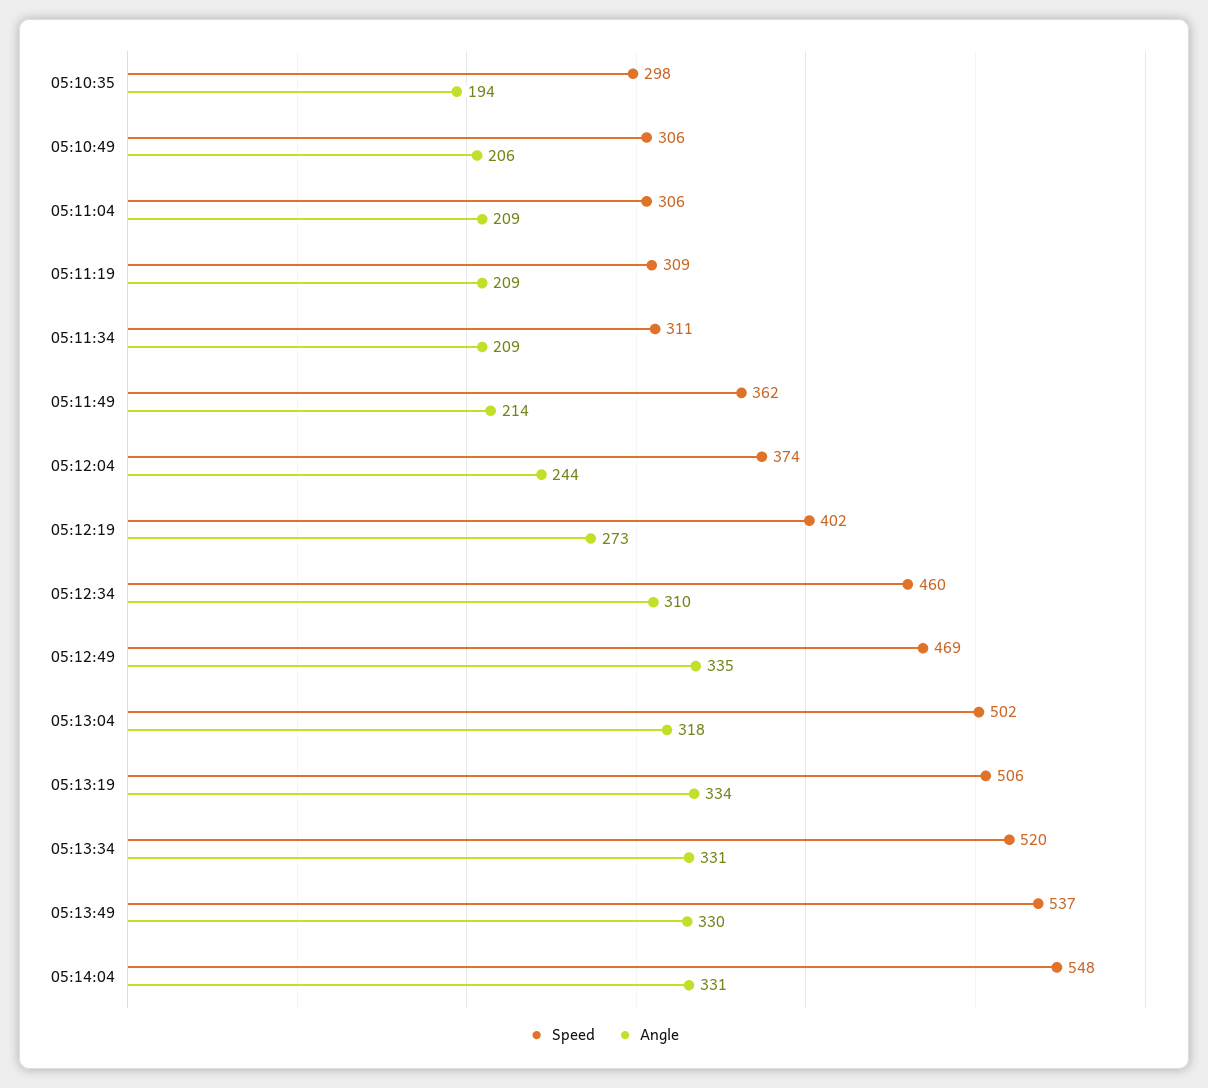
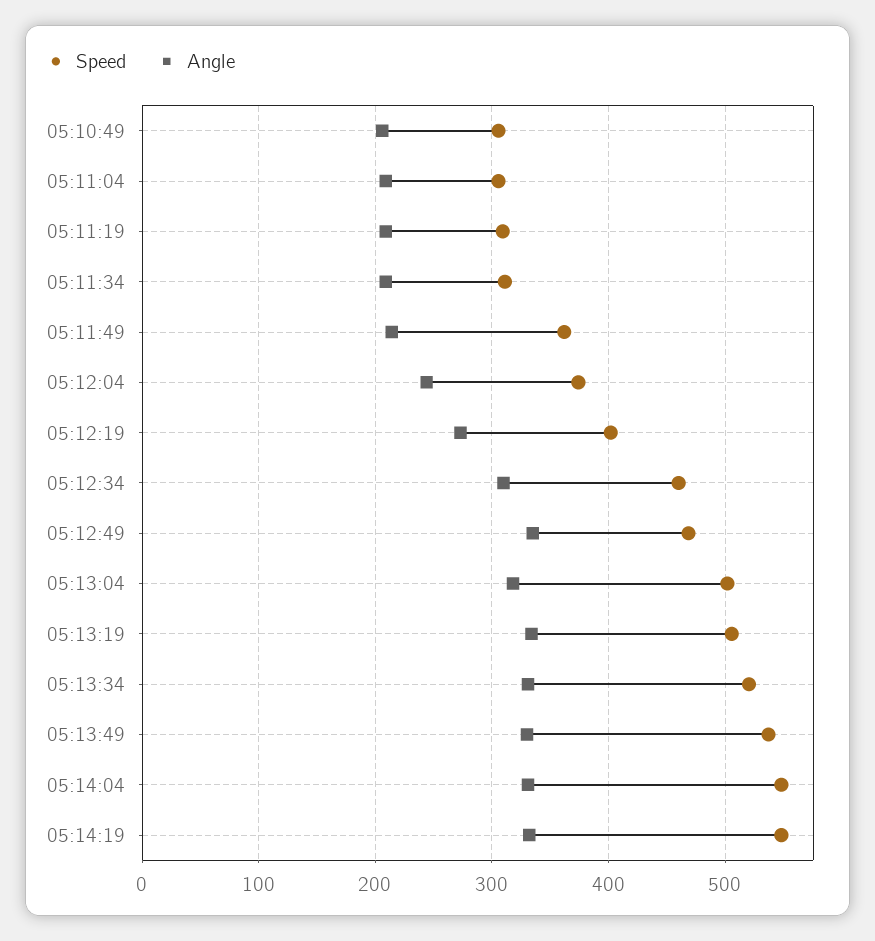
Speed, 05:10:35: 298 -> none
Angle, 05:10:35: 194 -> none
Speed, 05:14:19: none -> 550
Angle, 05:14:19: none -> 330

